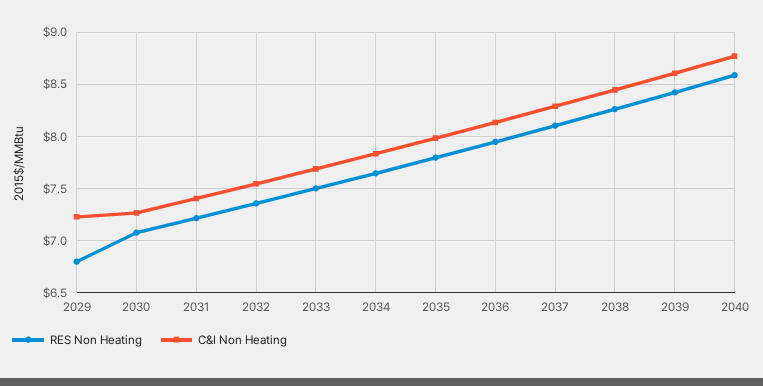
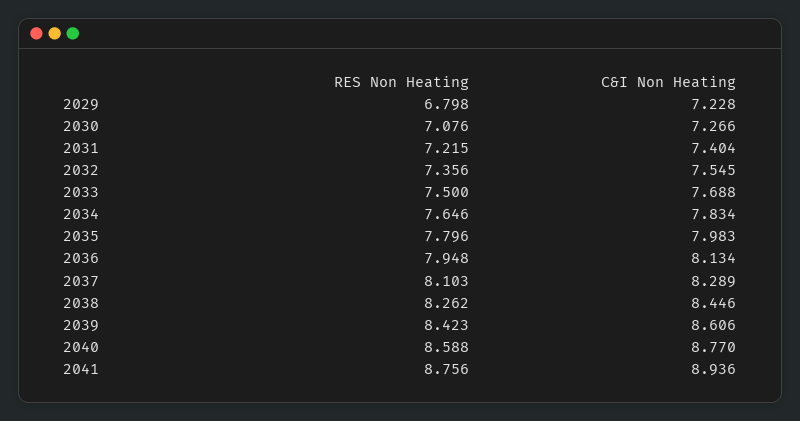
RES Non Heating, 2041: none -> 8.756
C&I Non Heating, 2041: none -> 8.936

